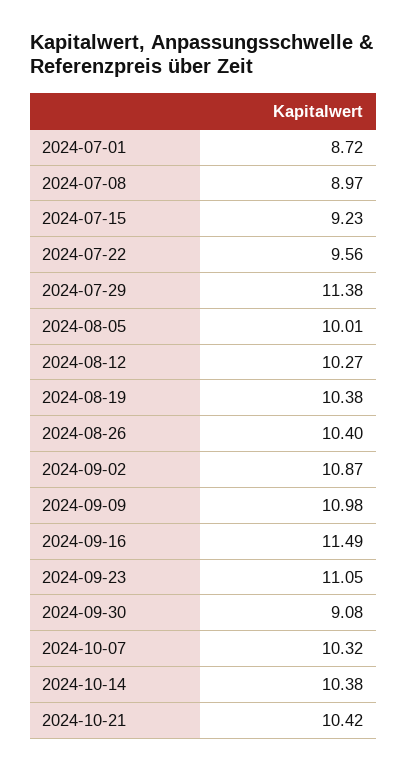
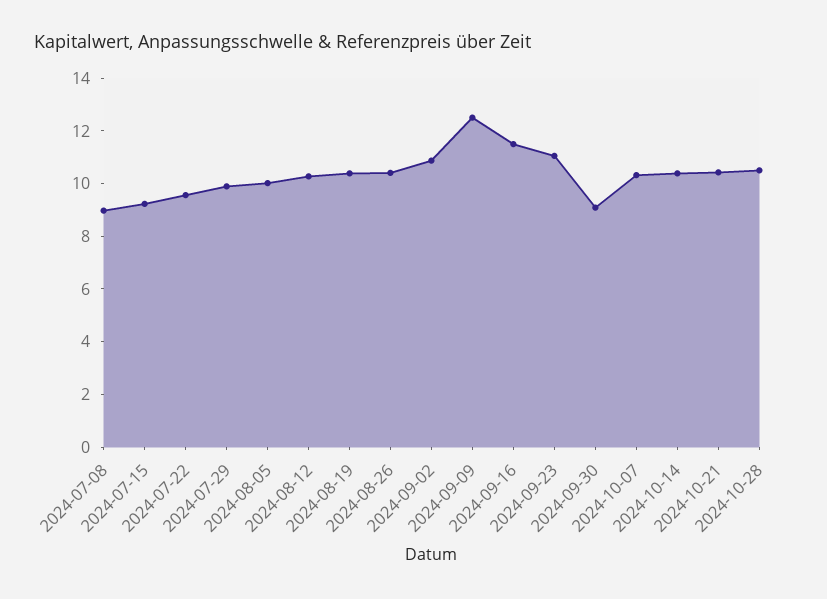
2024-07-01: 8.72 -> none
2024-07-29: 11.38 -> 10
2024-09-09: 10.98 -> 12.5
2024-10-28: none -> 10.5

